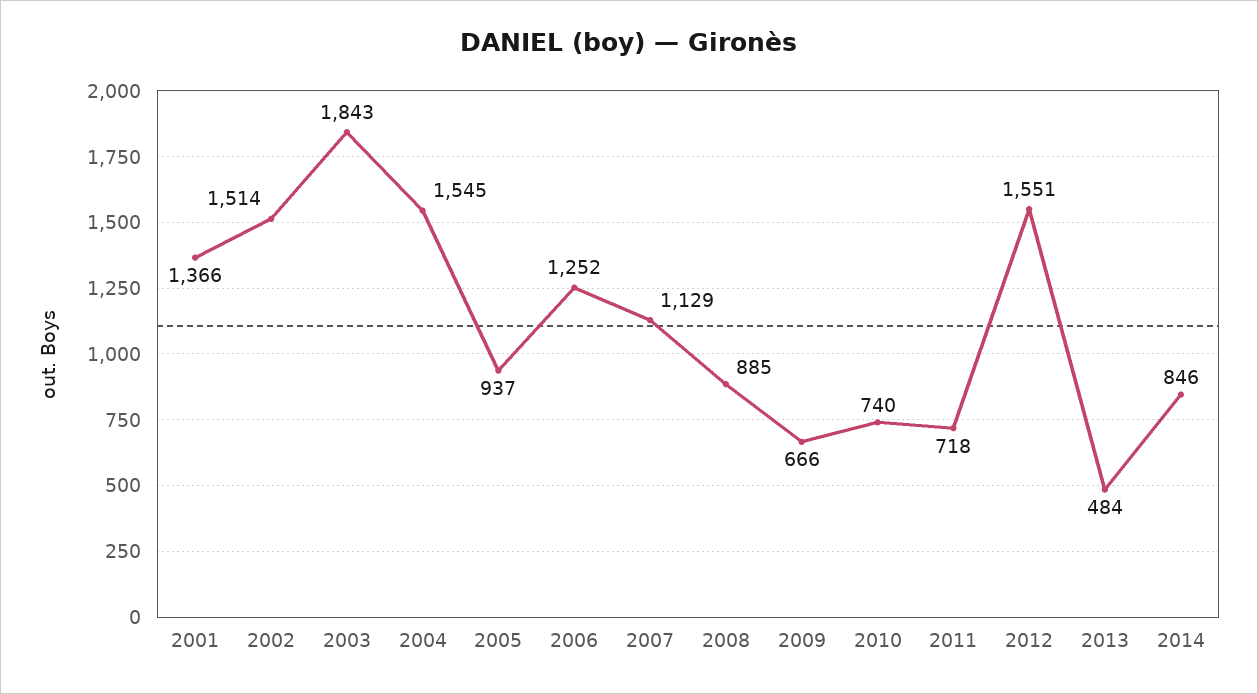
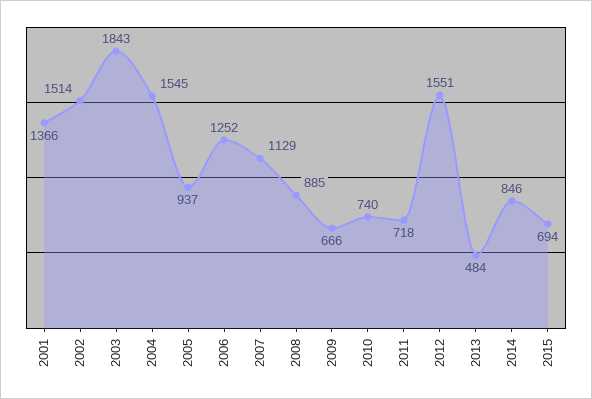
2015: none -> 694

